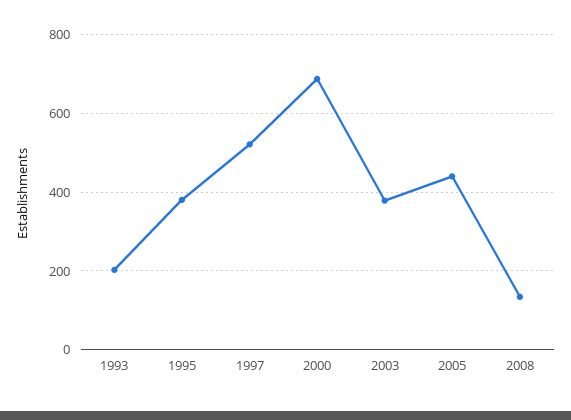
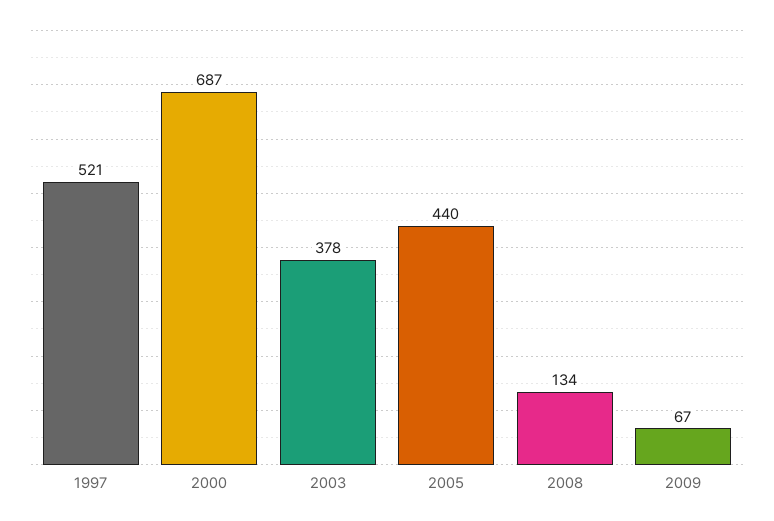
1993: 200 -> none
1995: 380 -> none
2009: none -> 67

